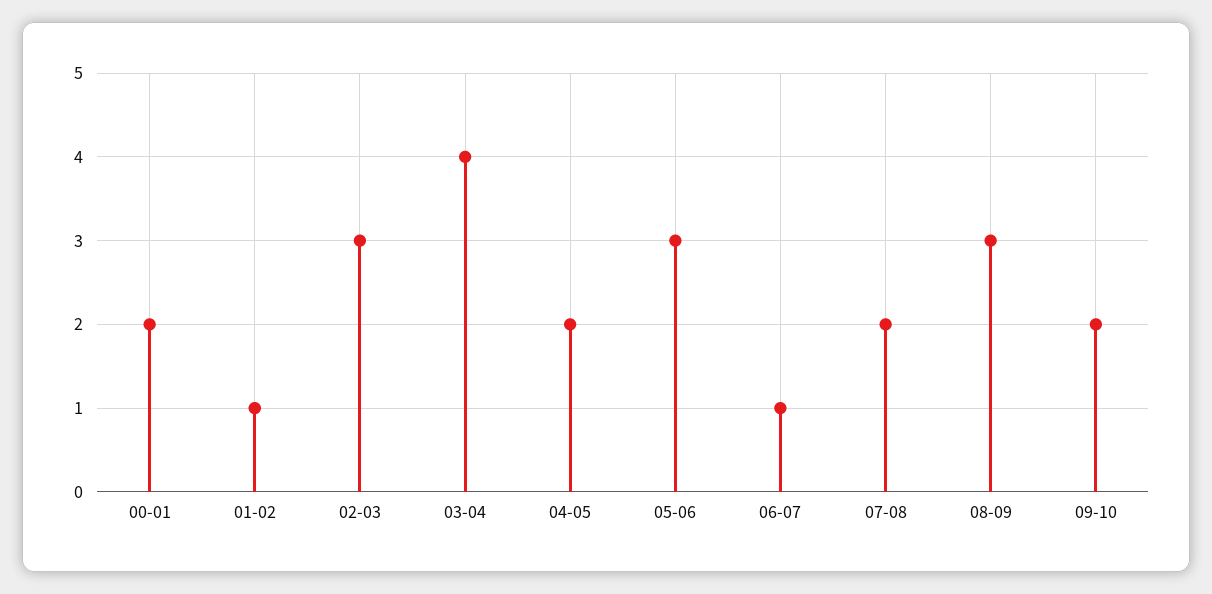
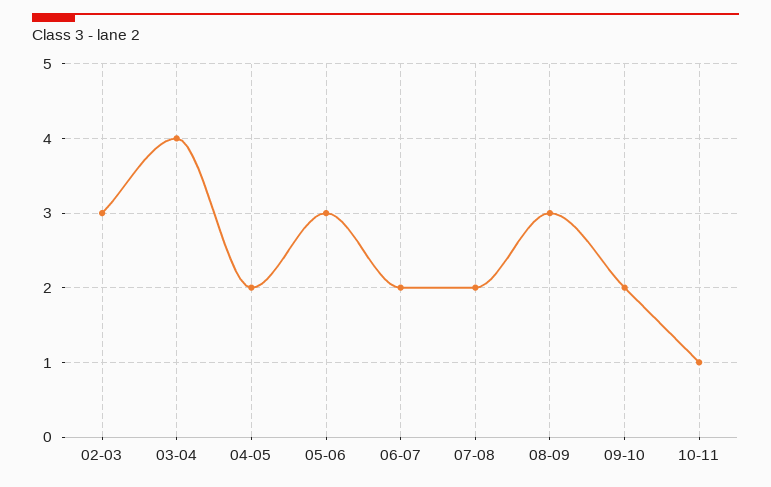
00-01: 2 -> none
01-02: 1 -> none
06-07: 1 -> 2
10-11: none -> 1

